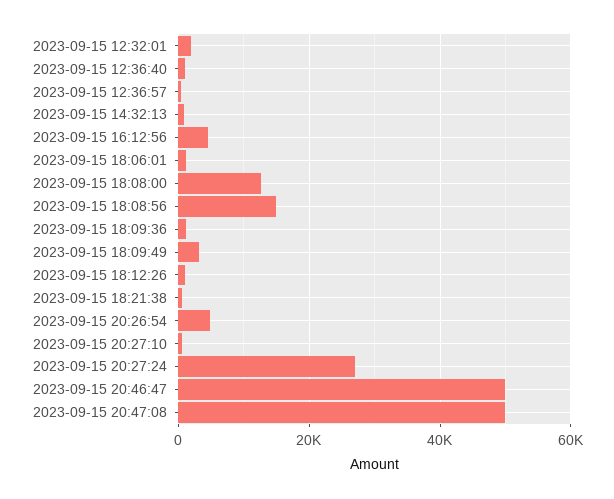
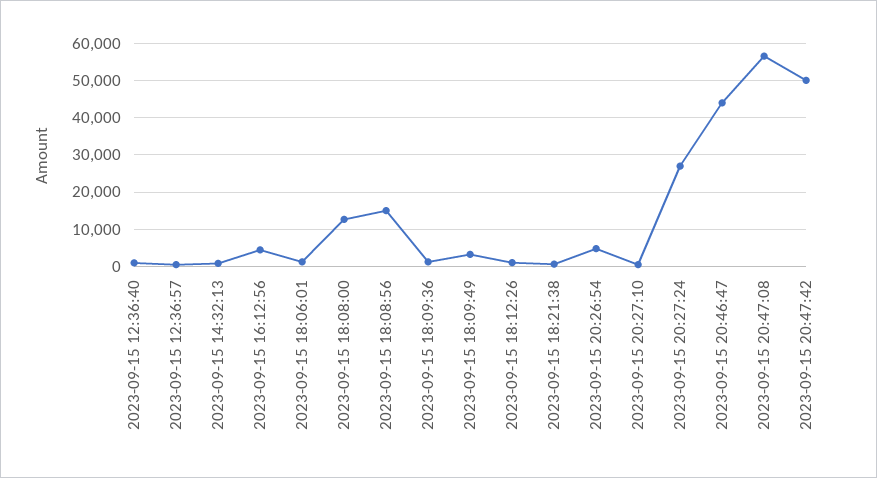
2023-09-15 12:32:01: 2000 -> none
2023-09-15 20:46:47: 50000 -> 44000
2023-09-15 20:47:08: 50000 -> 56000
2023-09-15 20:47:42: none -> 50000

